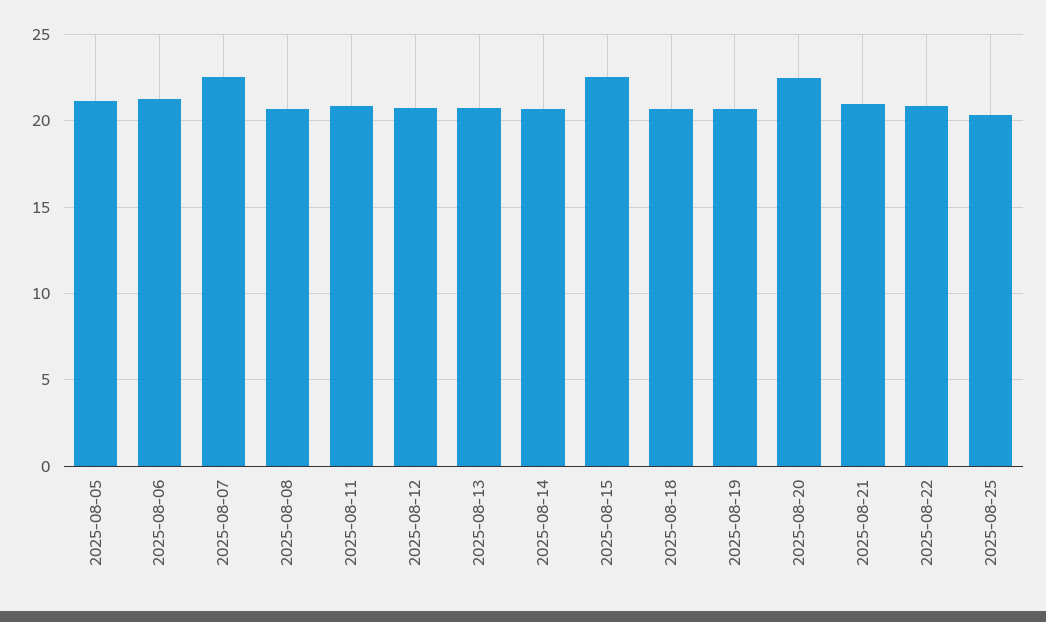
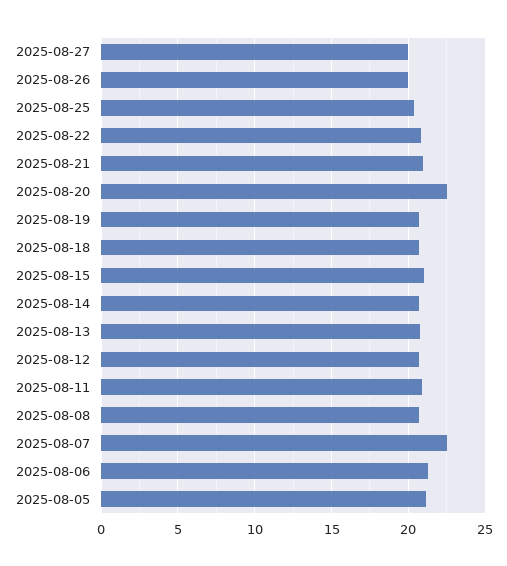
2025-08-15: 22.5 -> 21
2025-08-27: none -> 20
2025-08-26: none -> 20

